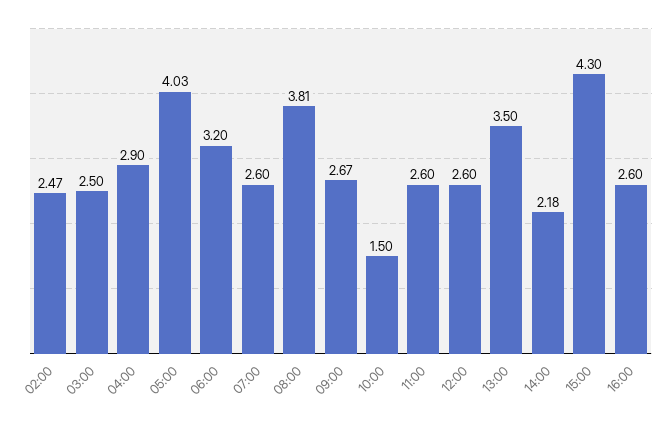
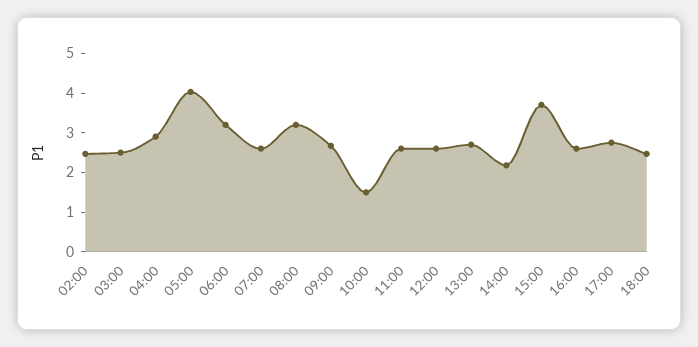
08:00: 3.81 -> 3.25
13:00: 3.5 -> 2.75
15:00: 4.3 -> 3.75
17:00: none -> 2.75
18:00: none -> 2.5

